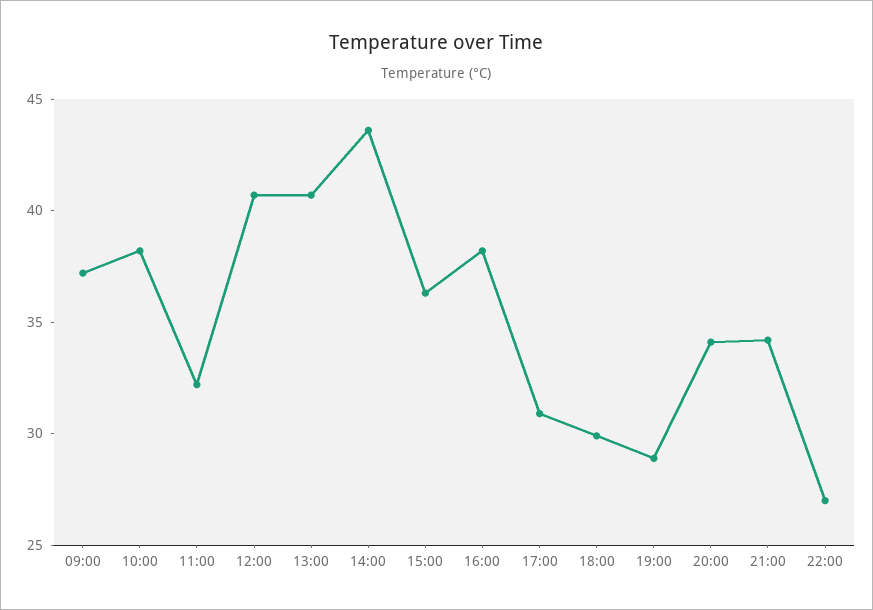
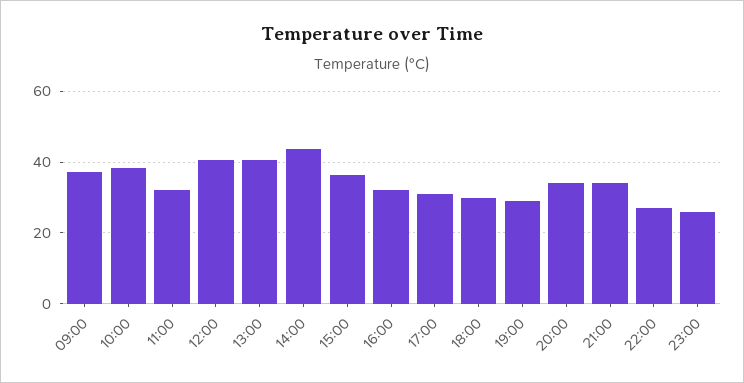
16:00: 38 -> 32
23:00: none -> 26

